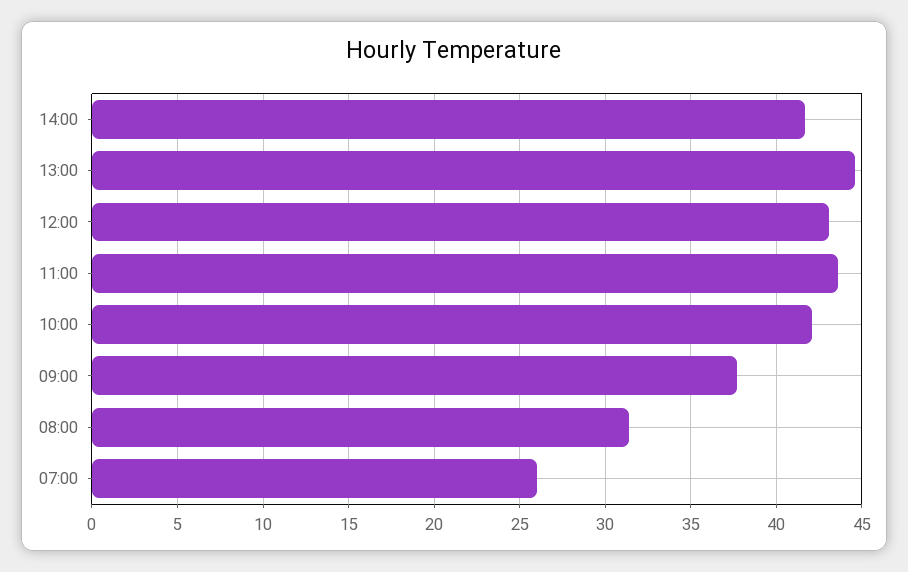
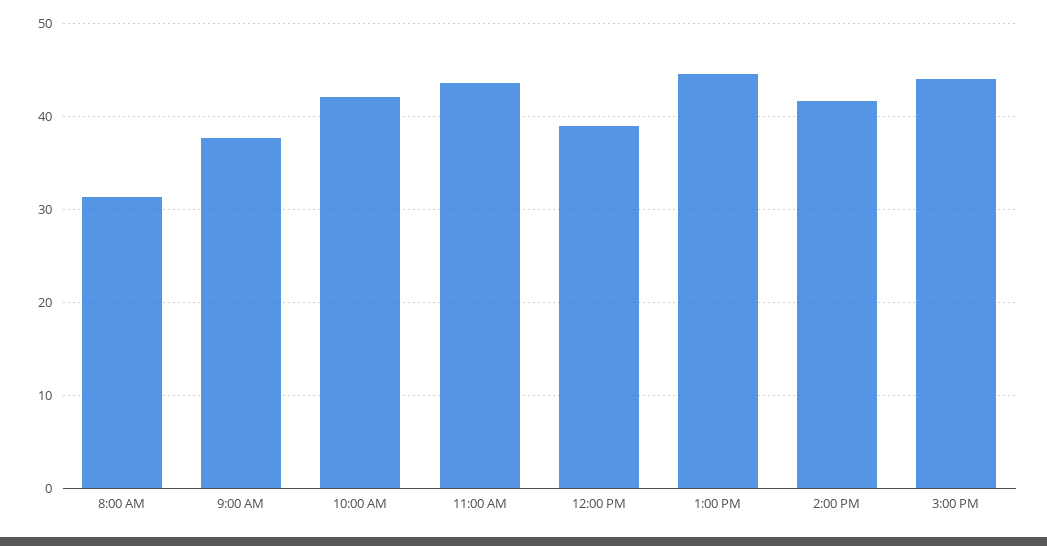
12:00: 43 -> 39
07:00: 26 -> none
3:00 PM: none -> 44

